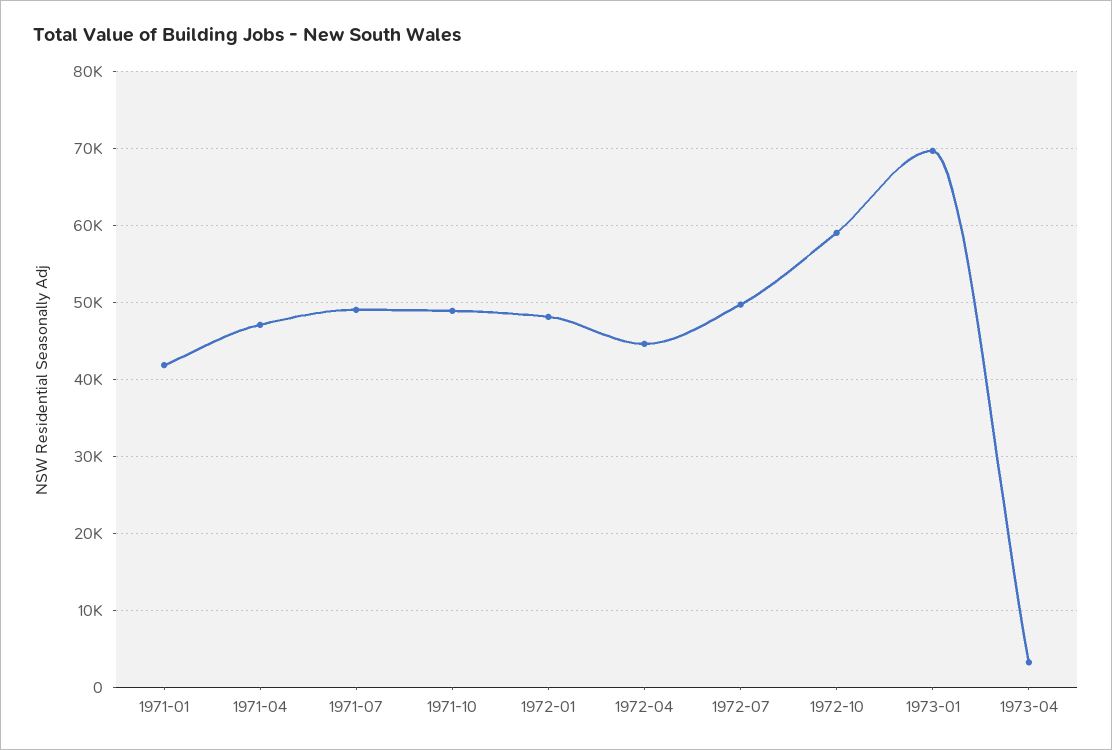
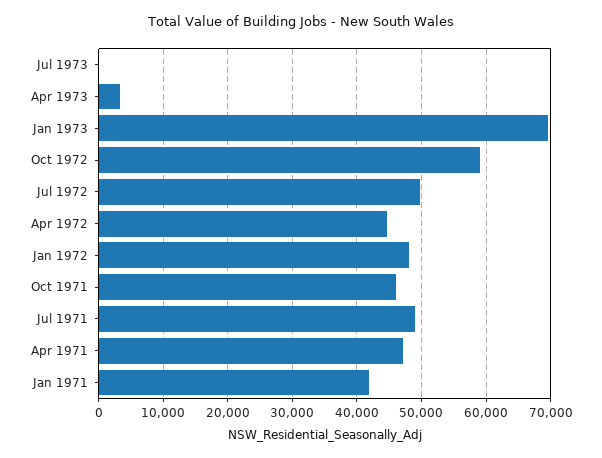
1971-10: 49000 -> 46000
Jul 1973: none -> 0

